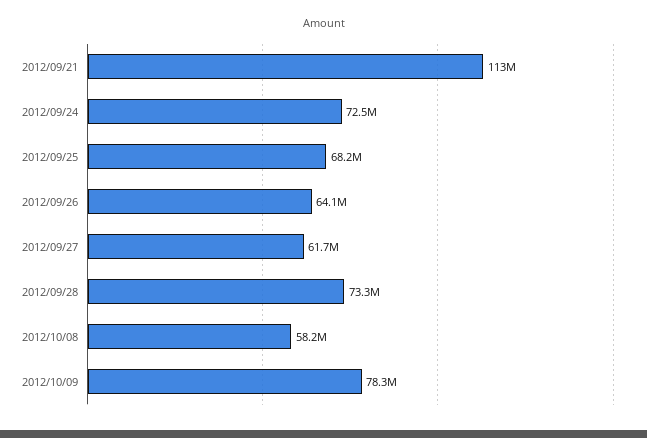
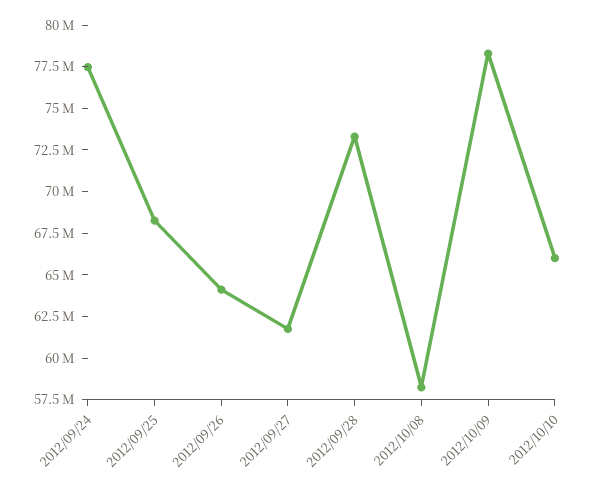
2012/09/21: 113000000 -> none
2012/09/24: 72500000 -> 77500000
2012/10/10: none -> 66000000

